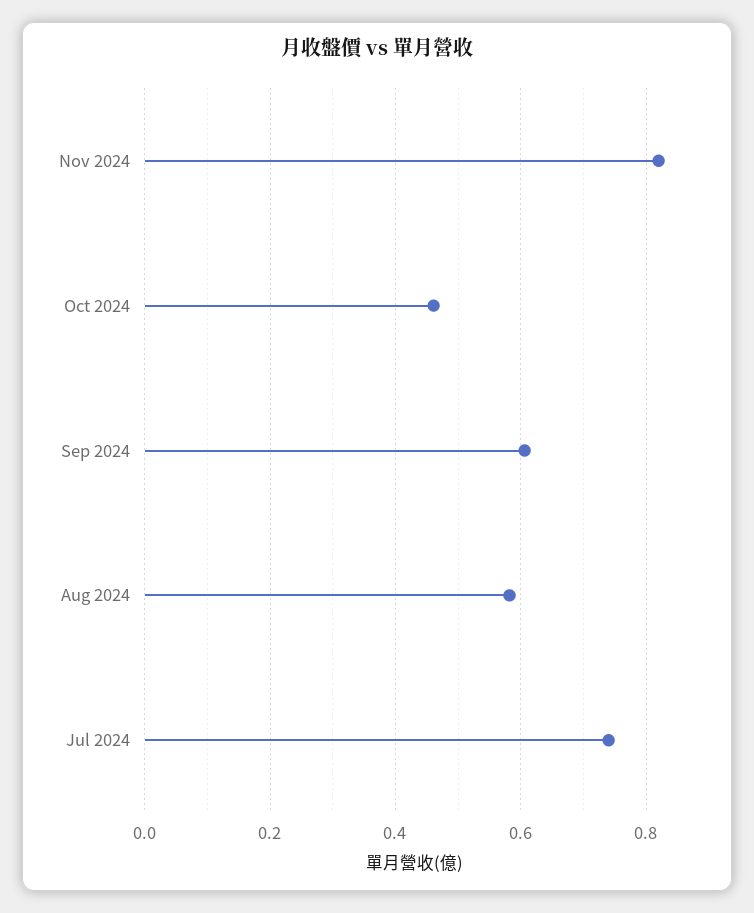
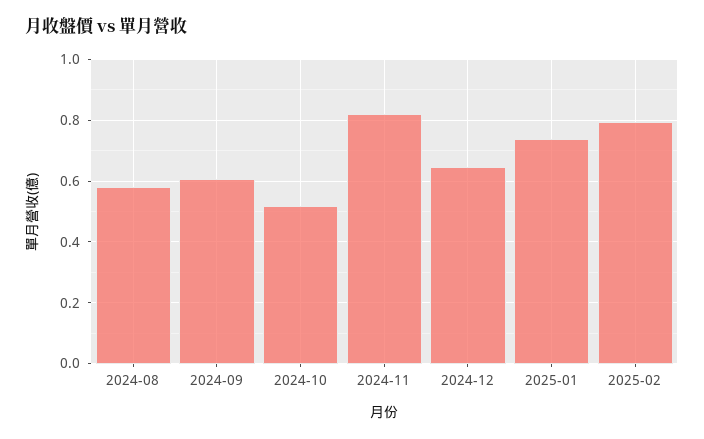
Oct 2024: 0.46 -> 0.52
Jul 2024: 0.74 -> none
2024-12: none -> 0.64
2025-01: none -> 0.74
2025-02: none -> 0.8

